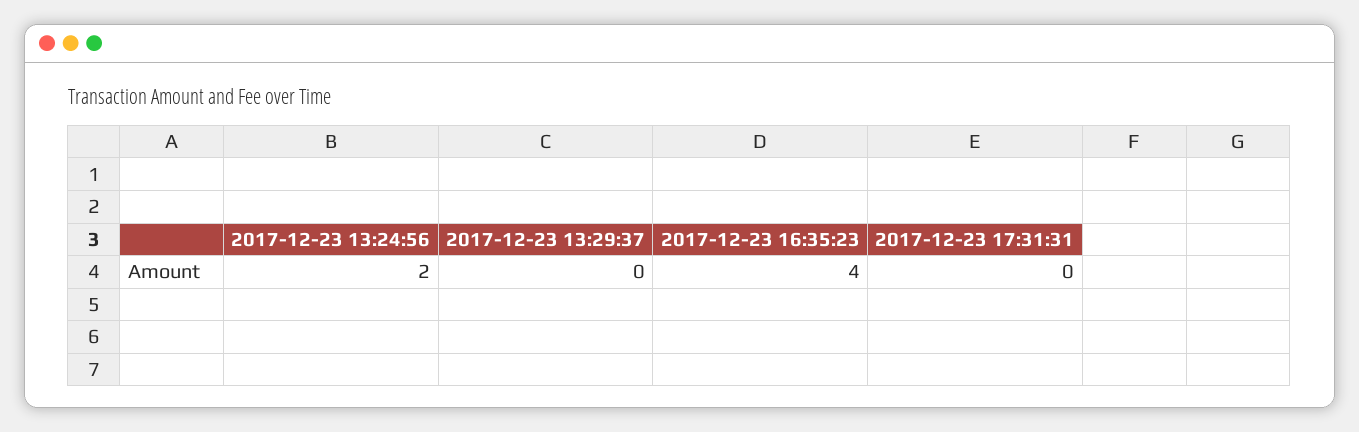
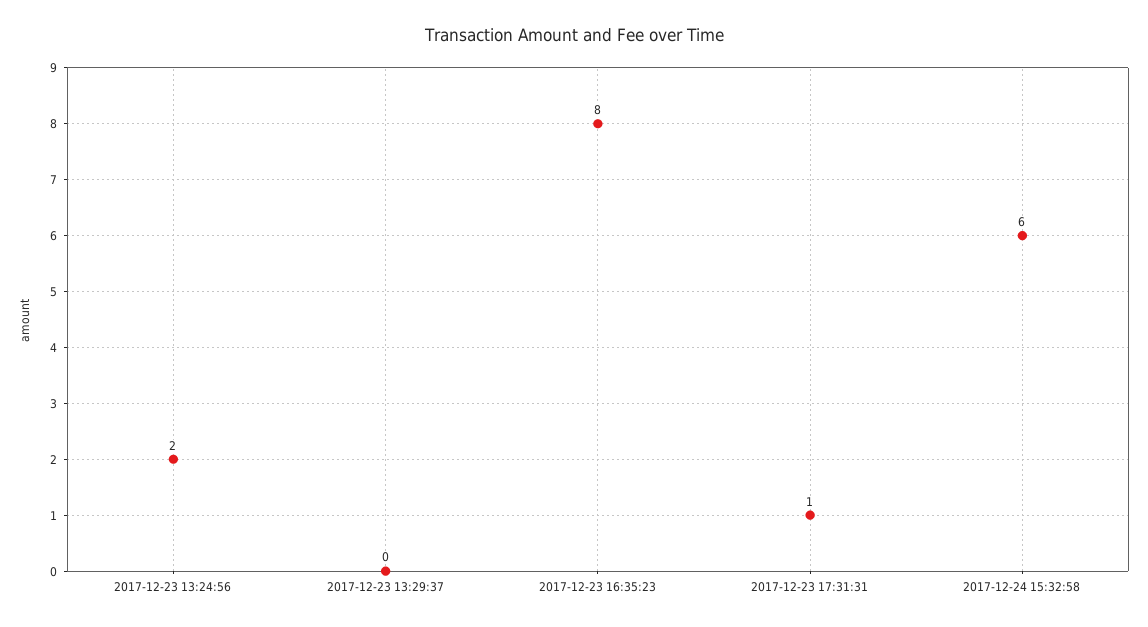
2017-12-23 16:35:23: 4 -> 8
2017-12-23 17:31:31: 0 -> 1
2017-12-24 15:32:58: none -> 6

